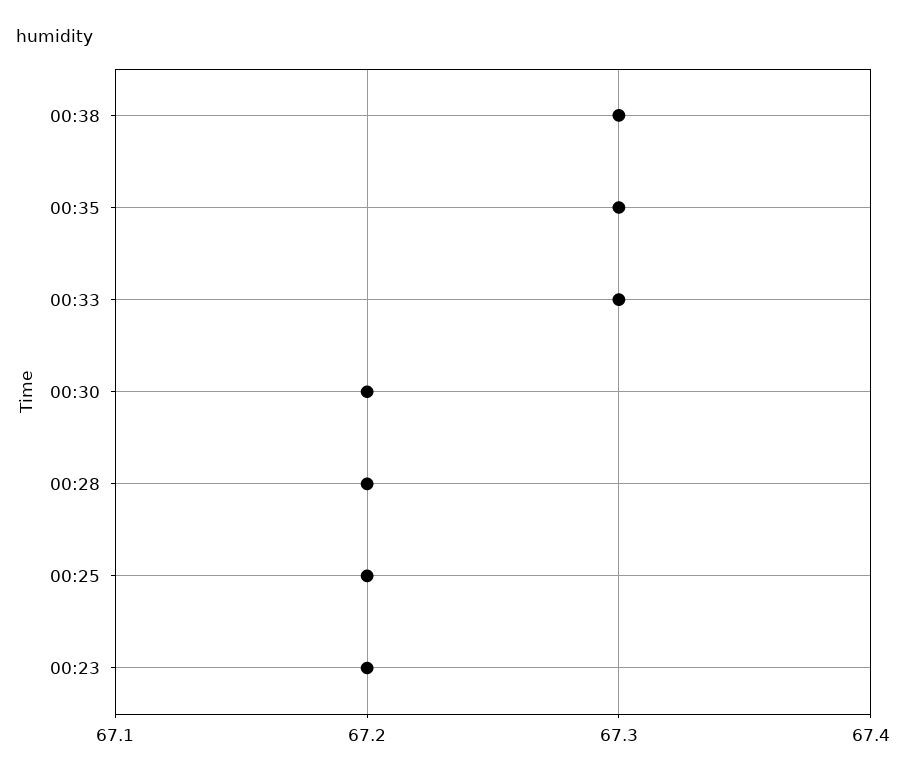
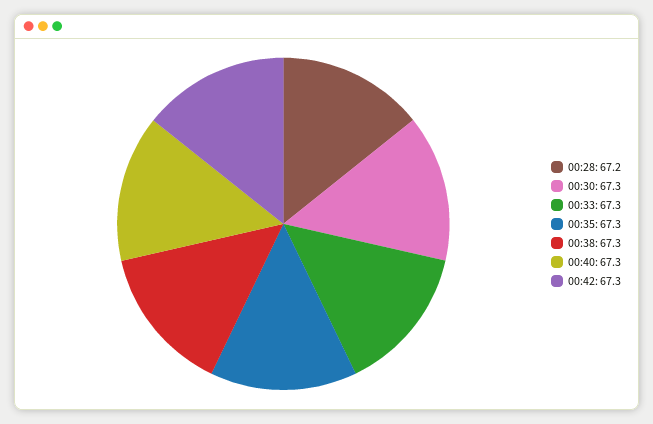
00:30: 67.2 -> 67.3
00:25: 67.2 -> none
00:23: 67.2 -> none
00:40: none -> 67.3
00:42: none -> 67.3

